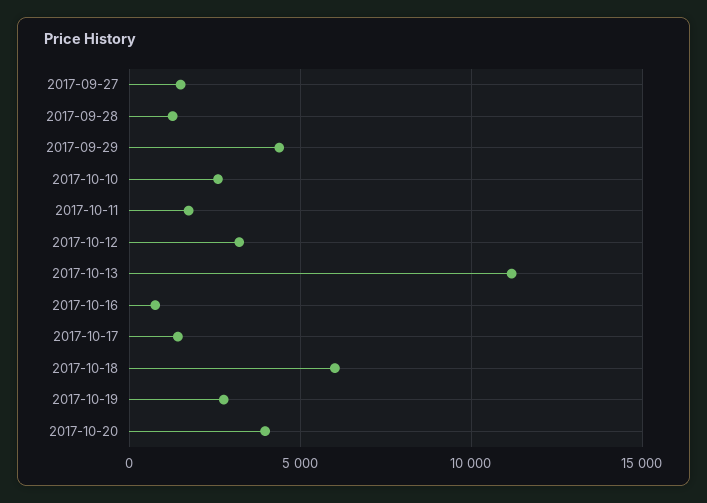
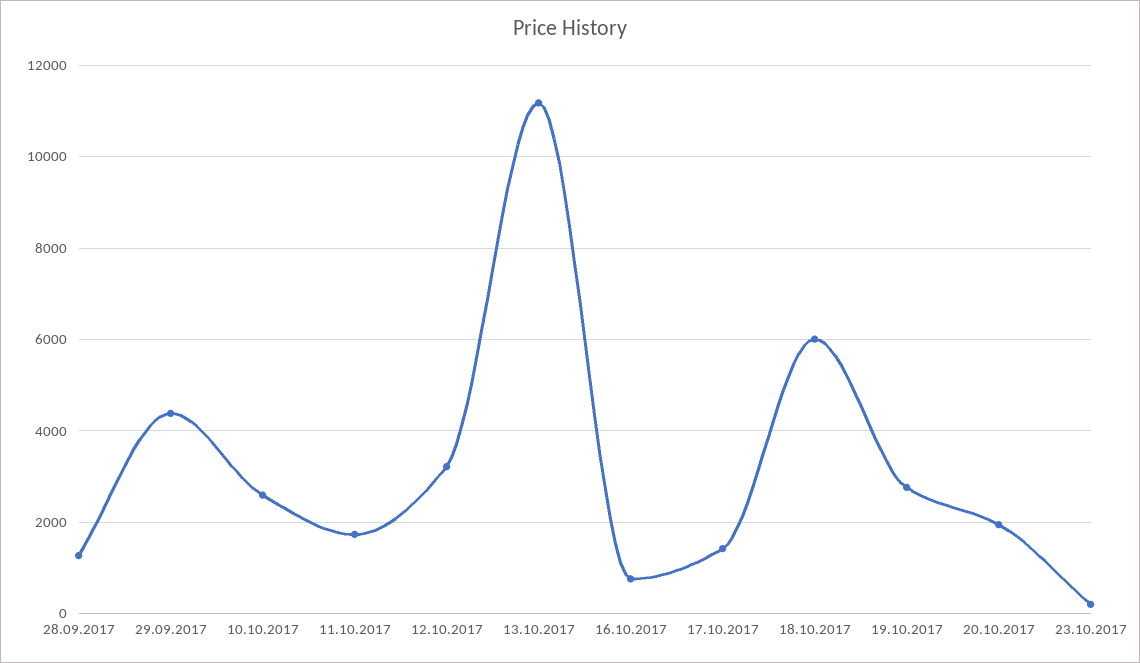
2017-09-27: 1500 -> none
2017-10-20: 4000 -> 2000
23.10.2017: none -> 200

